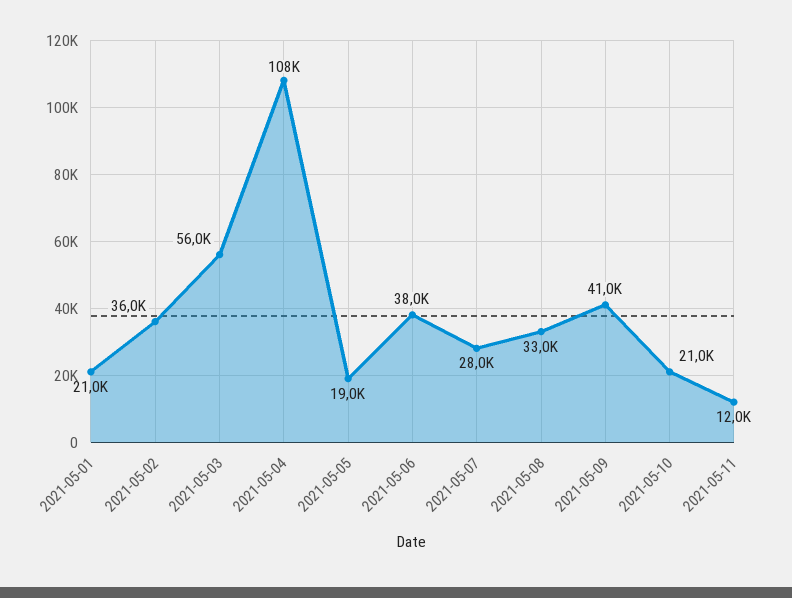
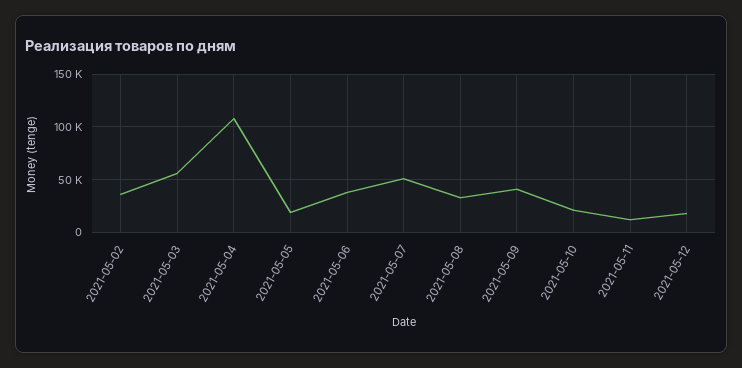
2021-05-01: 21000 -> none
2021-05-07: 28000 -> 50000
2021-05-12: none -> 20000

